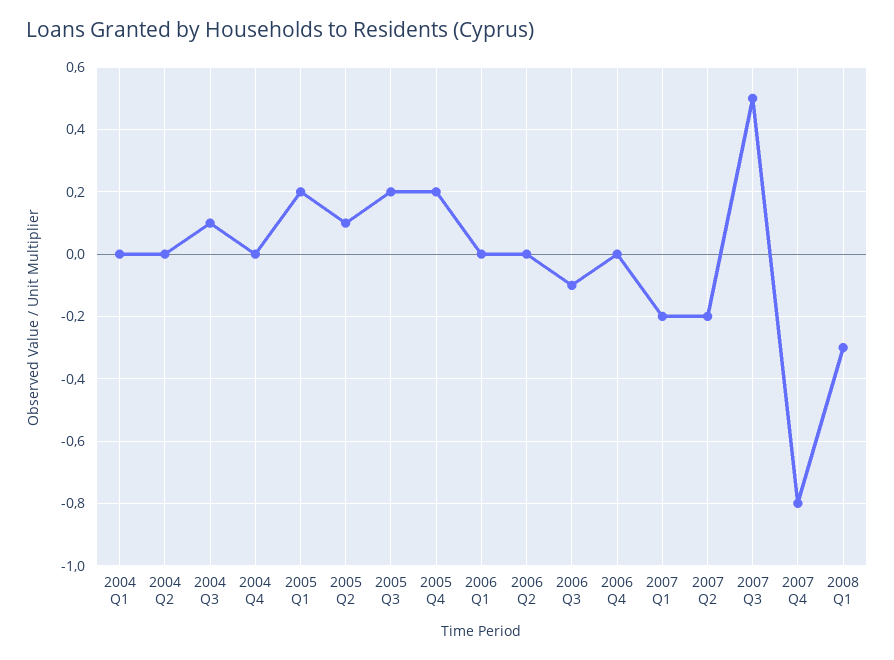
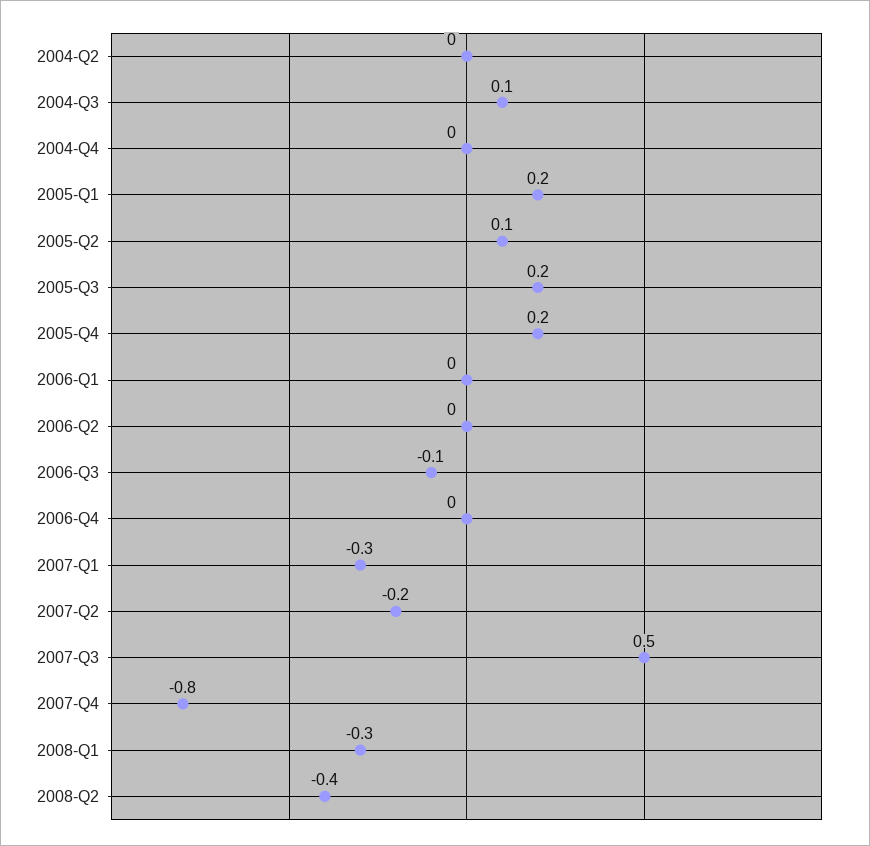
2004 Q1: 0 -> none
2007 Q1: -0.2 -> -0.3
2008-Q2: none -> -0.4

